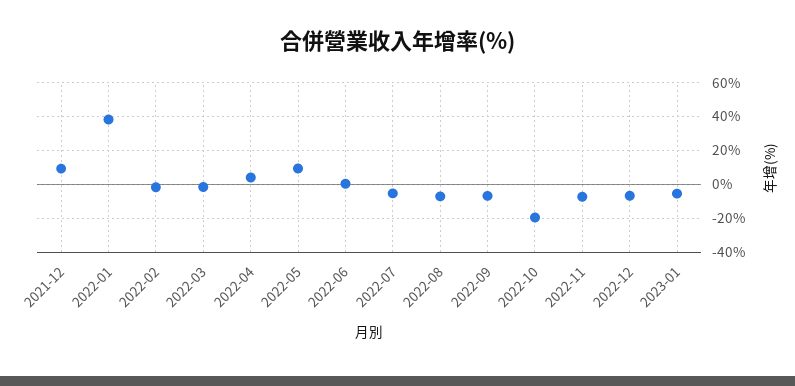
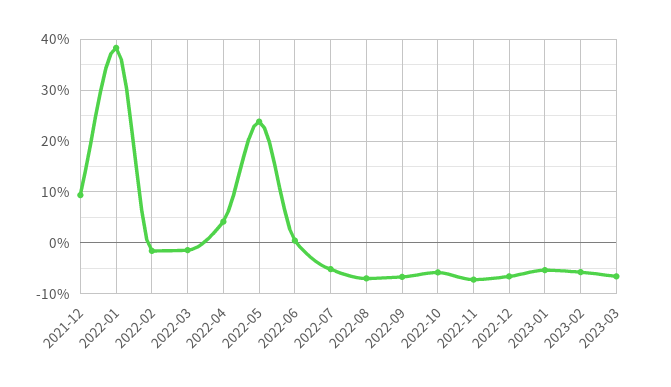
2022-05: 10 -> 24
2022-10: -20 -> -6
2023-02: none -> -6
2023-03: none -> -6

